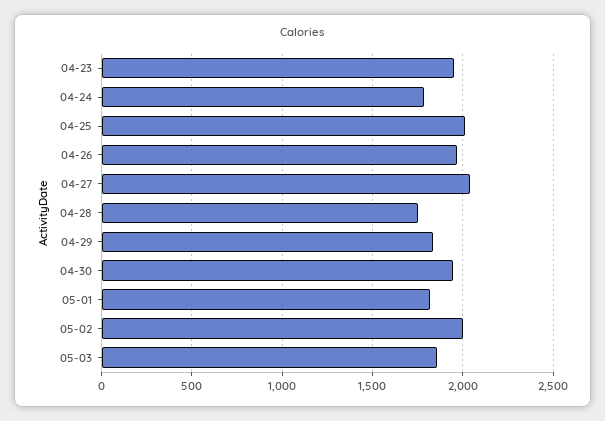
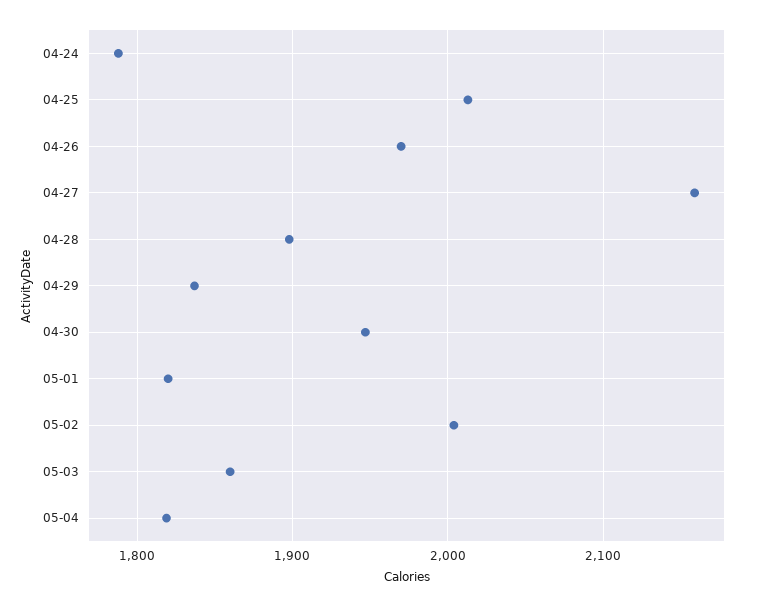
04-23: 1950 -> none
04-27: 2050 -> 2160
04-28: 1750 -> 1900
05-04: none -> 1820

